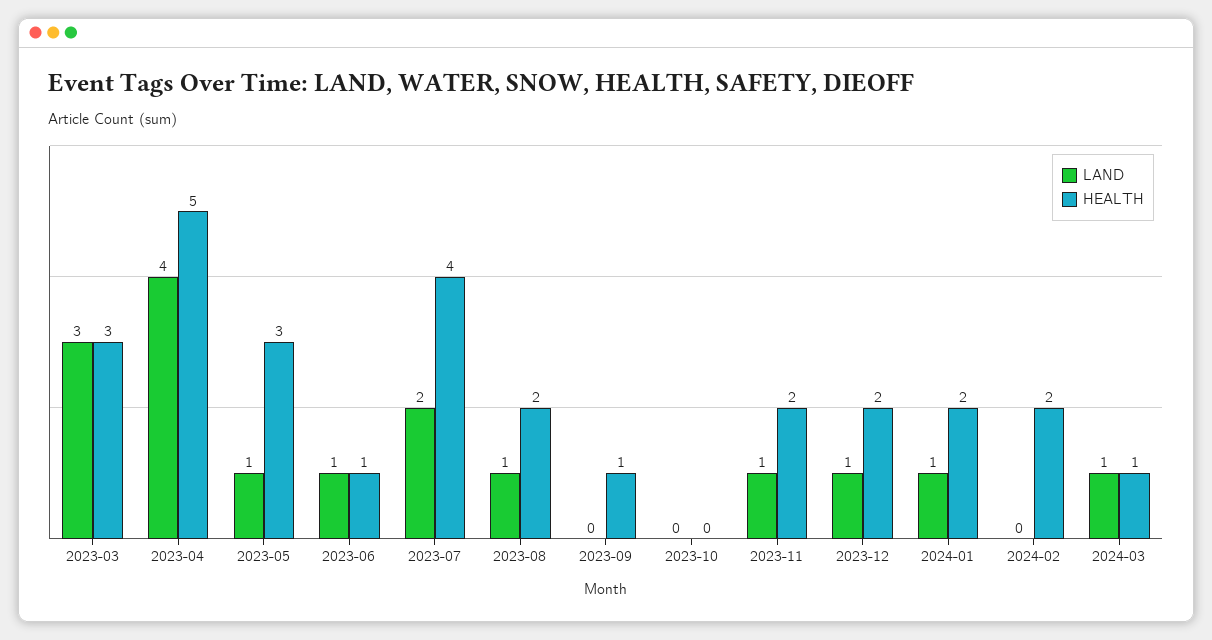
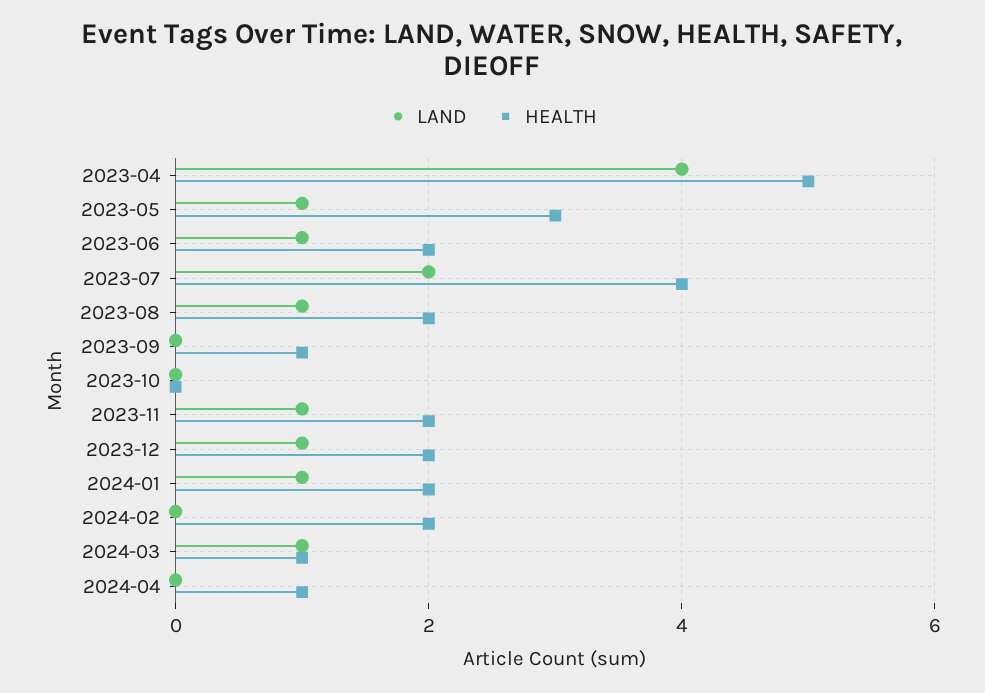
LAND, 2023-03: 3 -> none
HEALTH, 2023-03: 3 -> none
HEALTH, 2023-06: 1 -> 2
LAND, 2024-04: none -> 0
HEALTH, 2024-04: none -> 1

